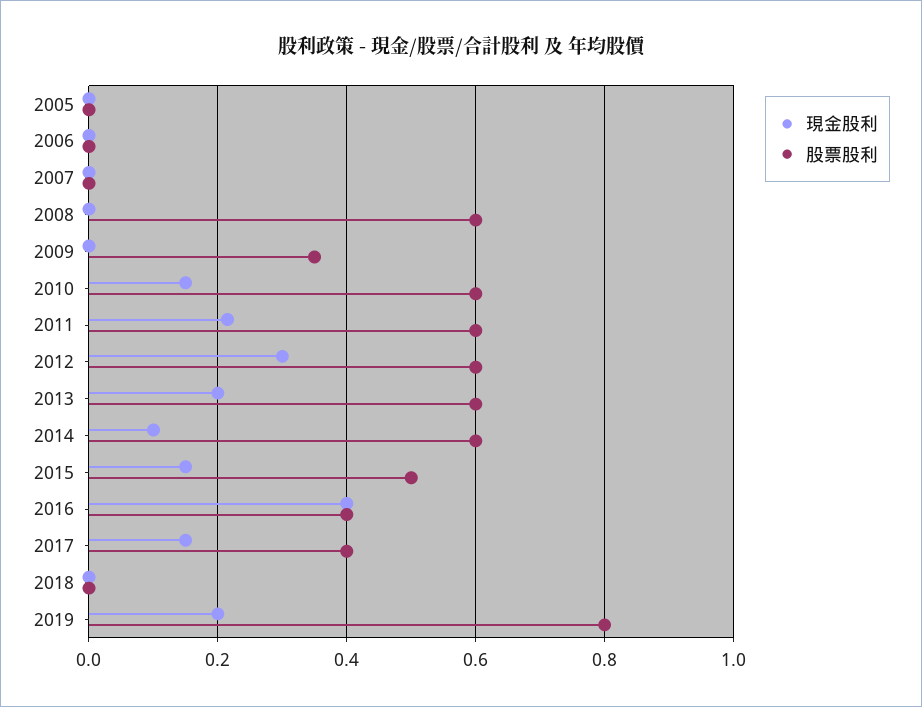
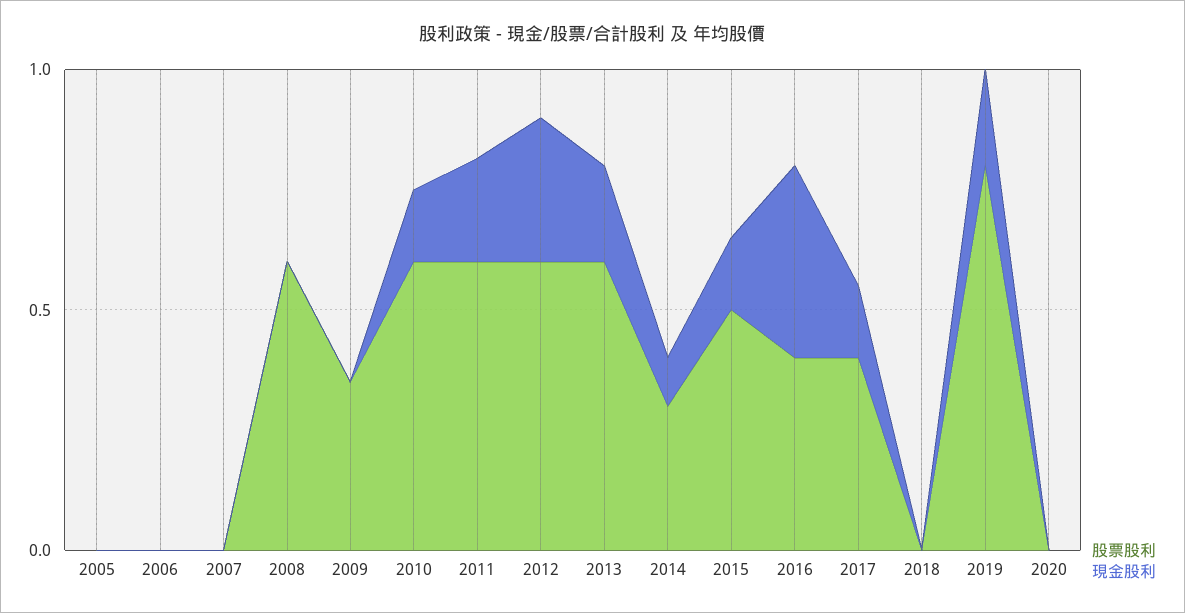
股票股利, 2014: 0.6 -> 0.3
股票股利, 2020: none -> 0
現金股利, 2020: none -> 0

